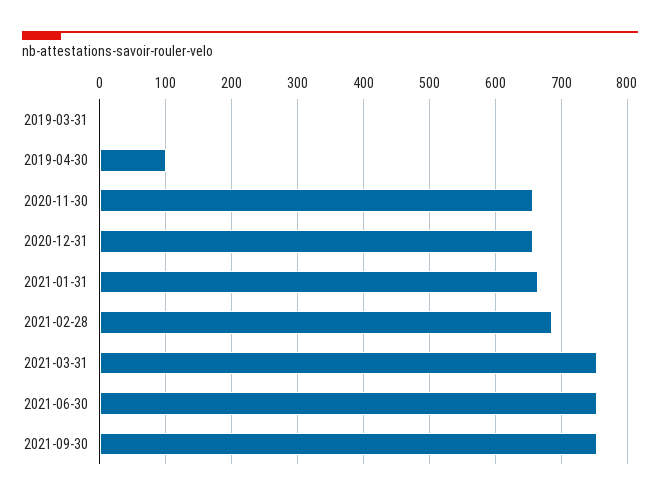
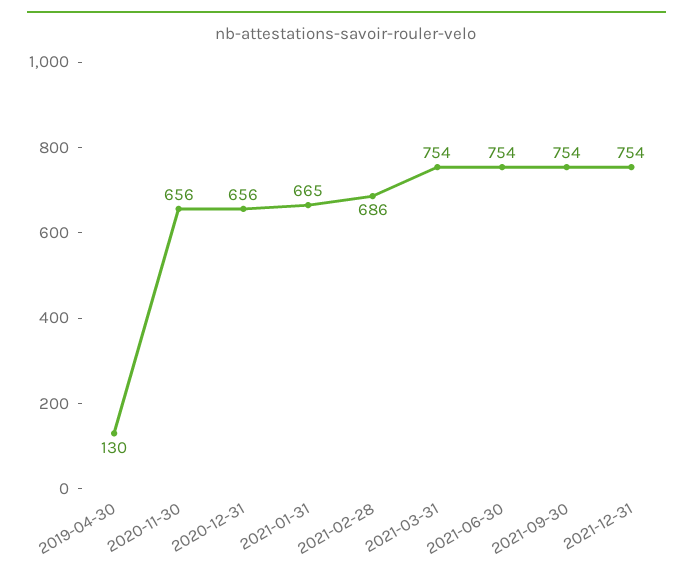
2019-03-31: 0 -> none
2019-04-30: 100 -> 130
2021-12-31: none -> 754

